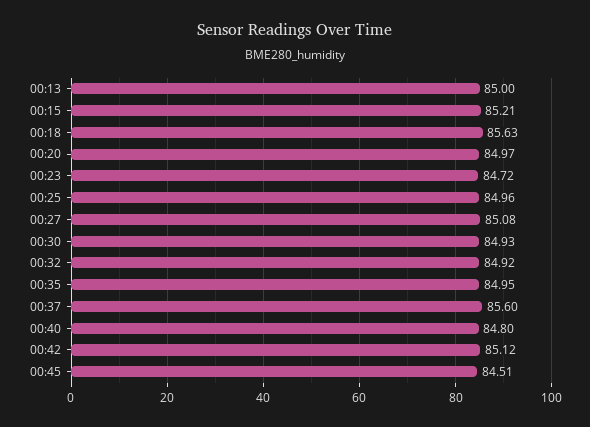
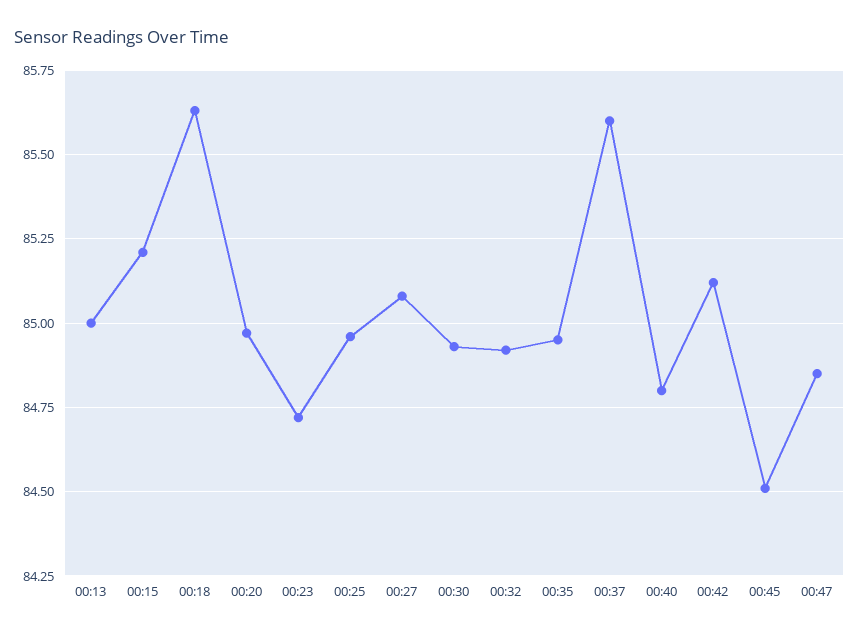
00:47: none -> 84.85

